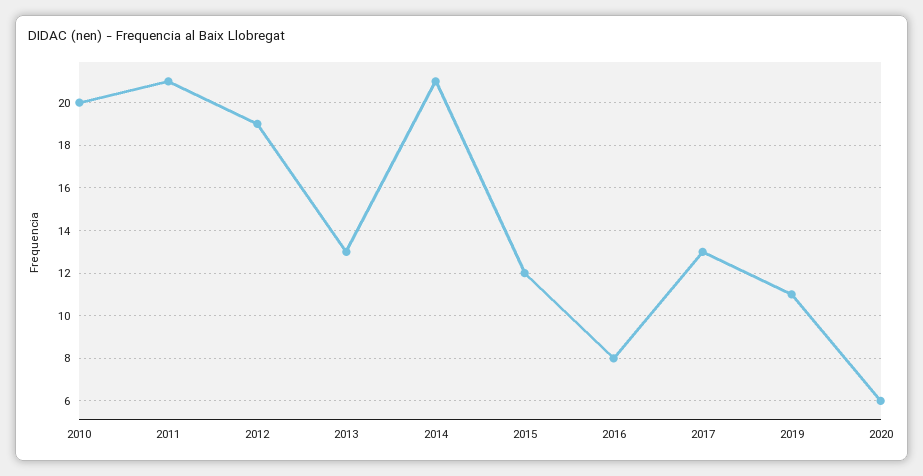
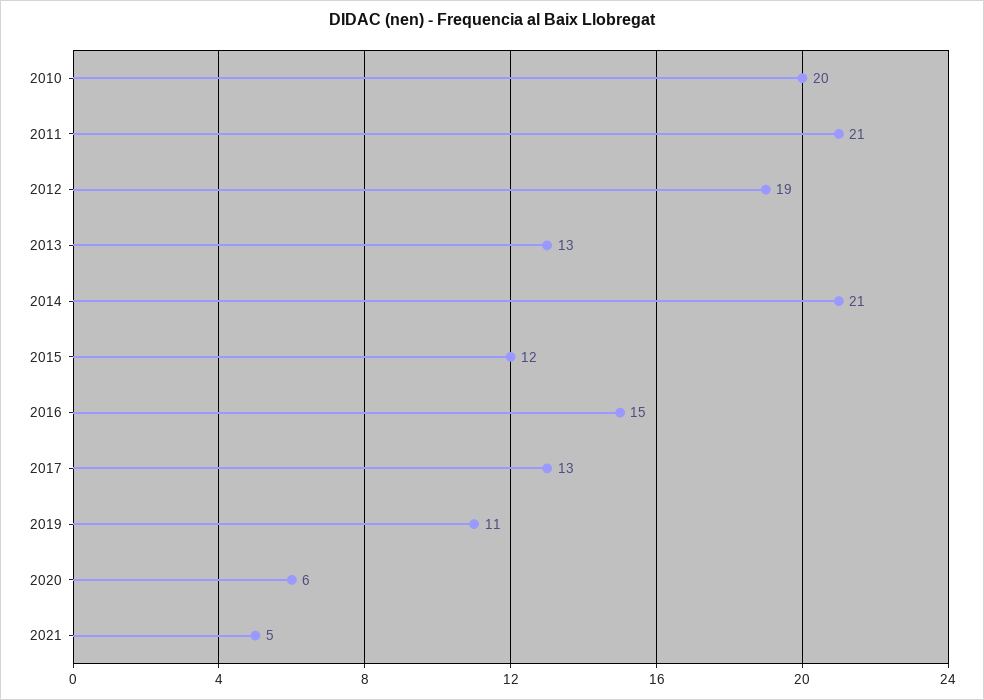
2016: 8 -> 15
2021: none -> 5

